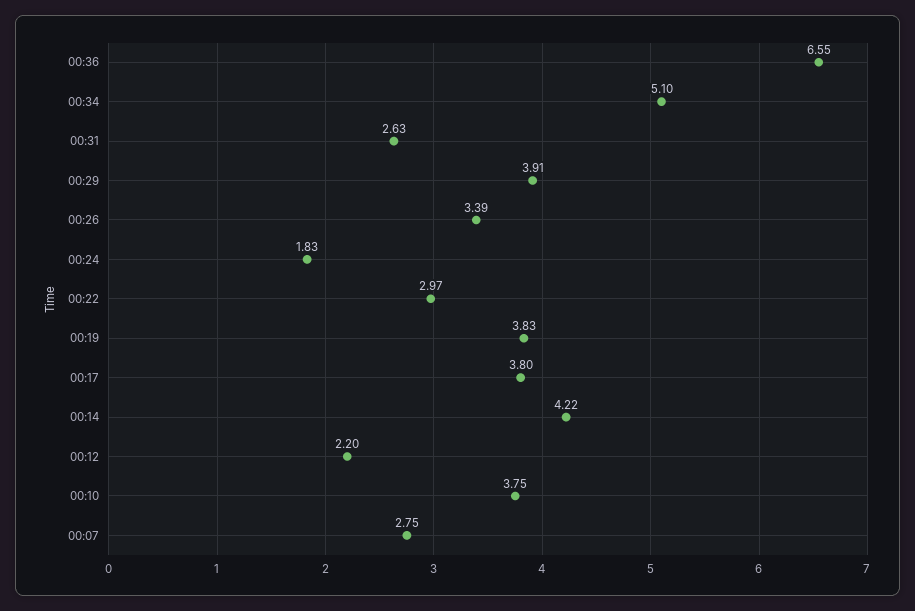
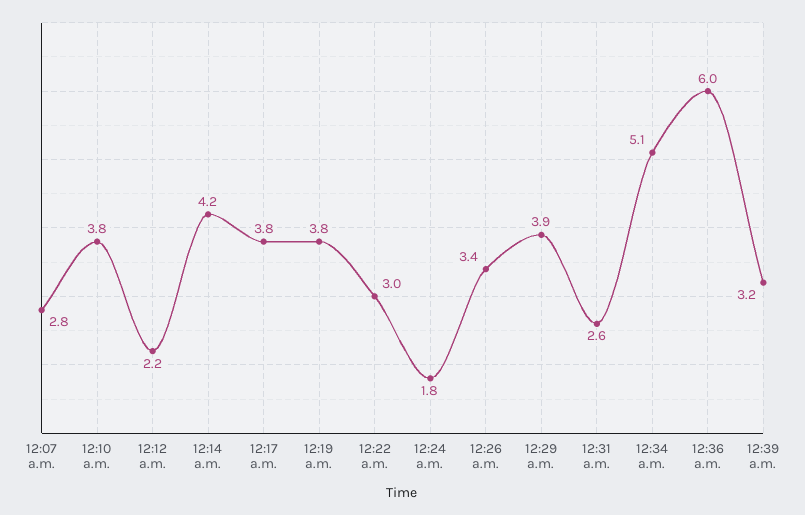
00:36: 6.55 -> 6
12:39 a.m.: none -> 3.2

